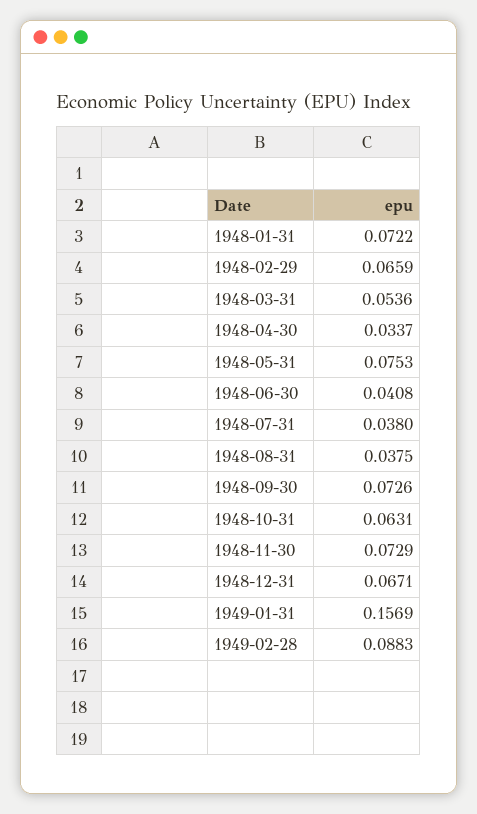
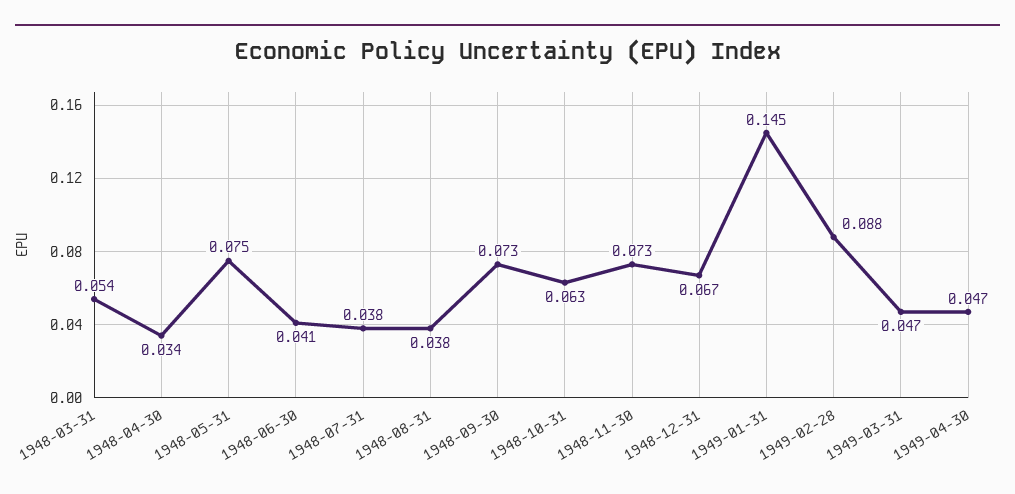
1948-01-31: 0.0722 -> none
1948-02-29: 0.0659 -> none
1949-01-31: 0.1569 -> 0.145
1949-03-31: none -> 0.047
1949-04-30: none -> 0.047

